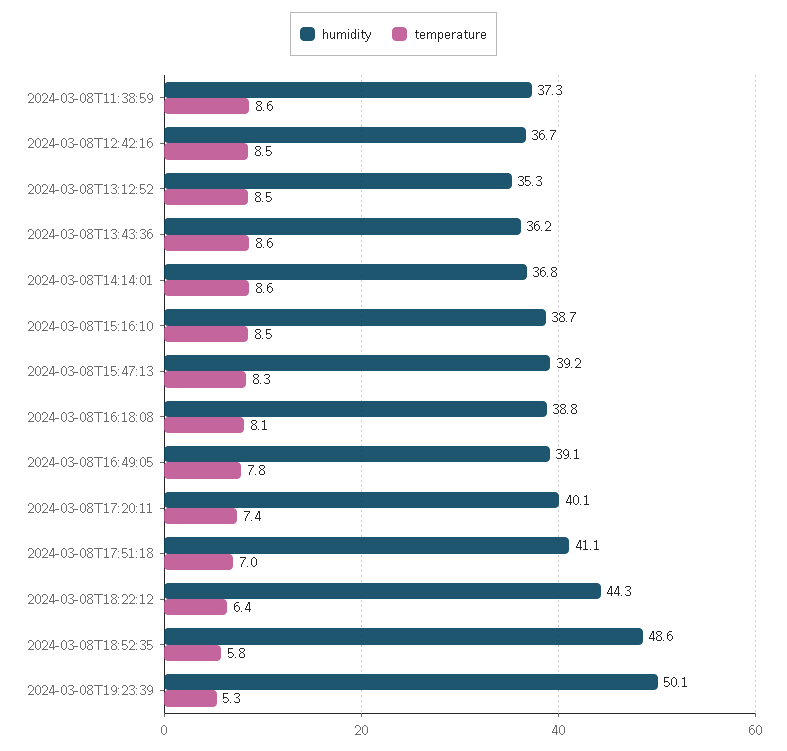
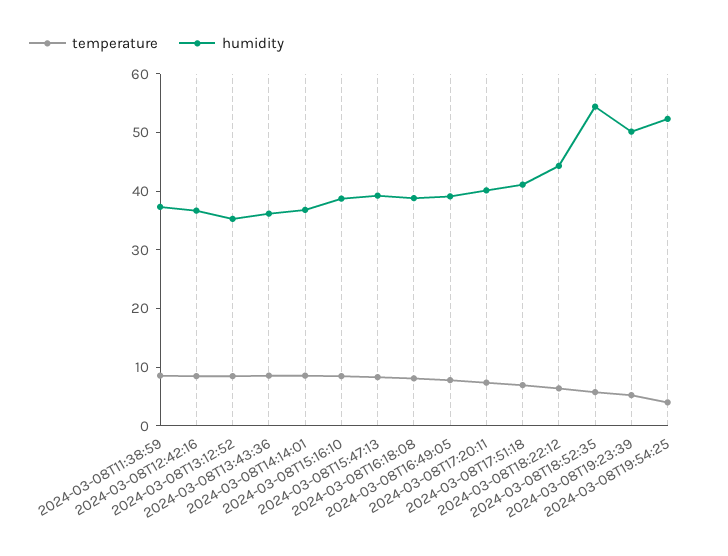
humidity, 2024-03-08T18:52:35: 48.6 -> 54
temperature, 2024-03-08T19:54:25: none -> 4
humidity, 2024-03-08T19:54:25: none -> 52

